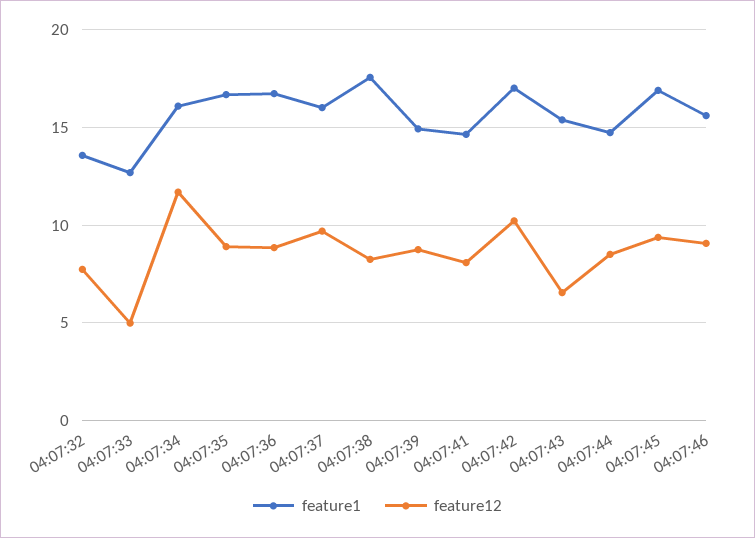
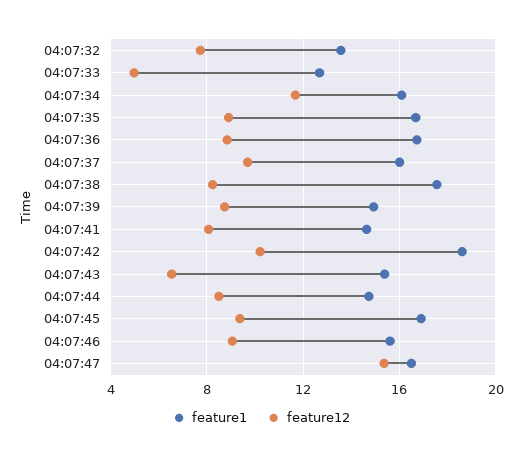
feature1, 04:07:42: 17 -> 18.5
feature1, 04:07:47: none -> 16.5
feature12, 04:07:47: none -> 15.5

